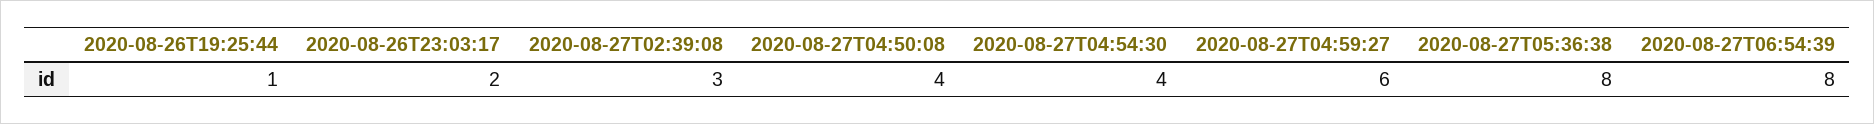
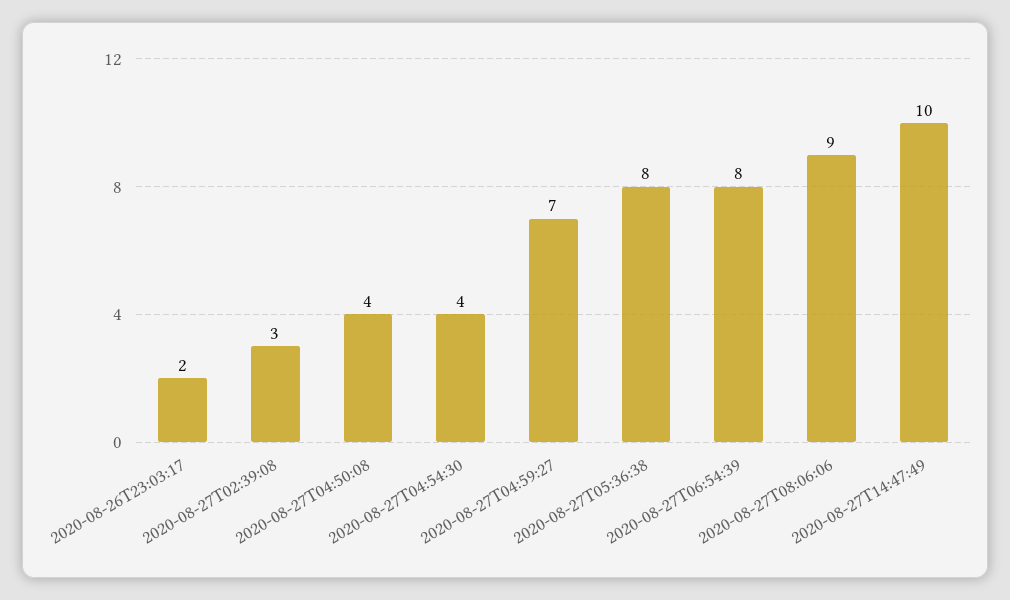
2020-08-26T19:25:44: 1 -> none
2020-08-27T04:59:27: 6 -> 7
2020-08-27T08:06:06: none -> 9
2020-08-27T14:47:49: none -> 10

